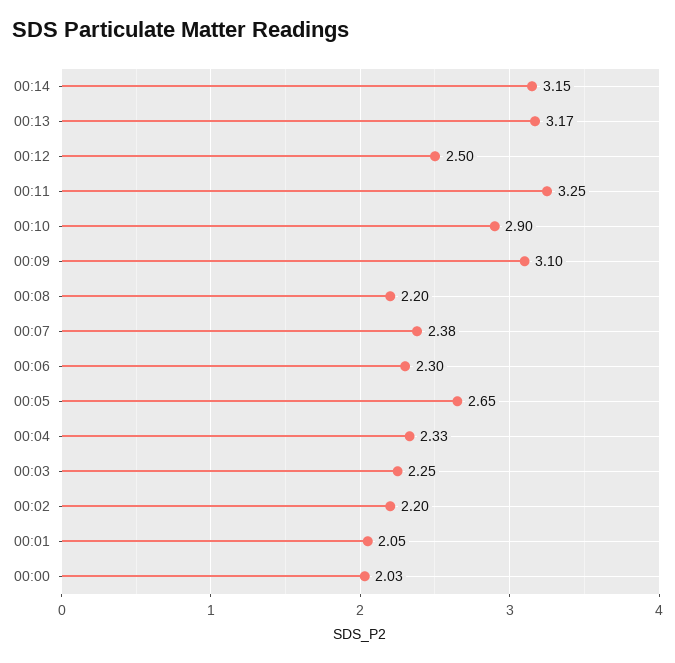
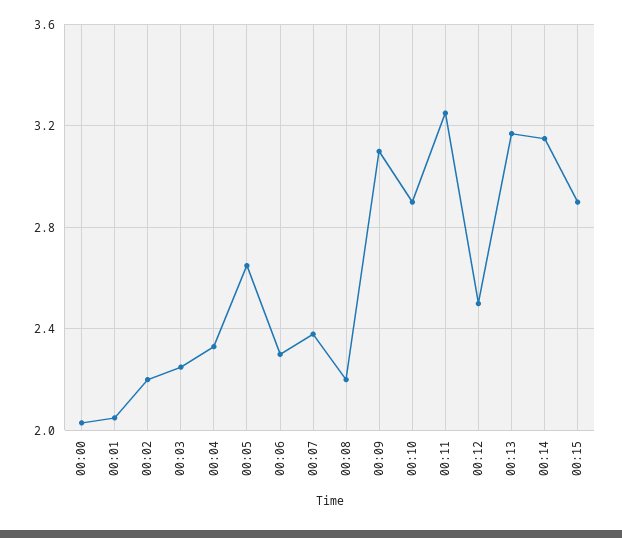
00:15: none -> 2.9

